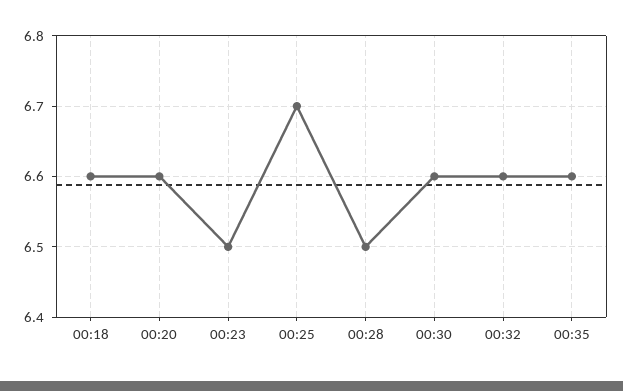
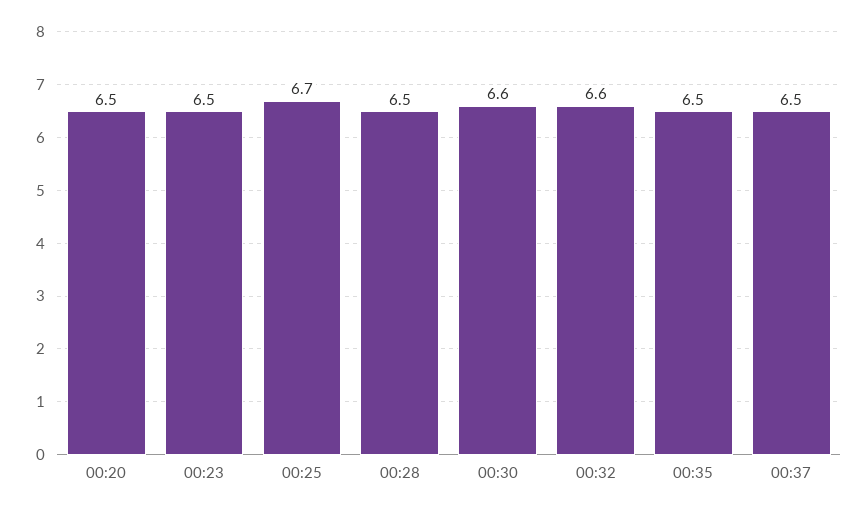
00:18: 6.6 -> none
00:20: 6.6 -> 6.5
00:35: 6.6 -> 6.5
00:37: none -> 6.5

